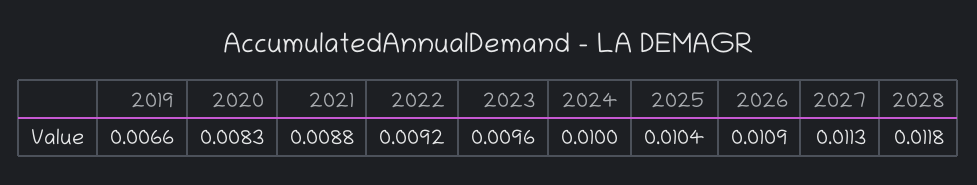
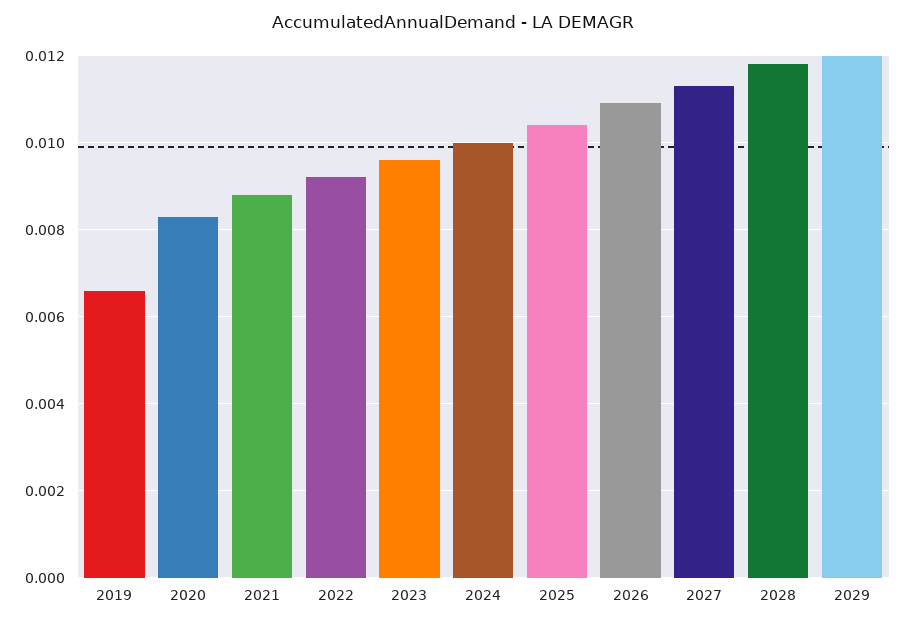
2029: none -> 0.012

